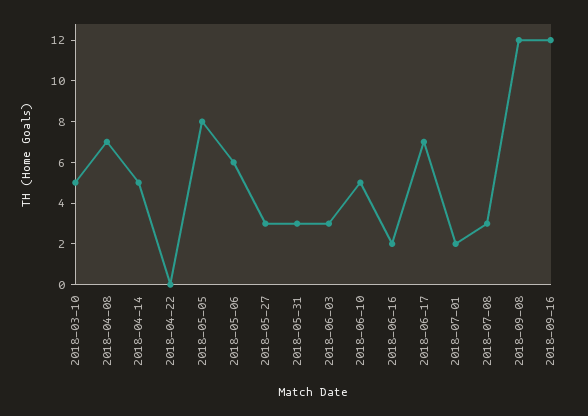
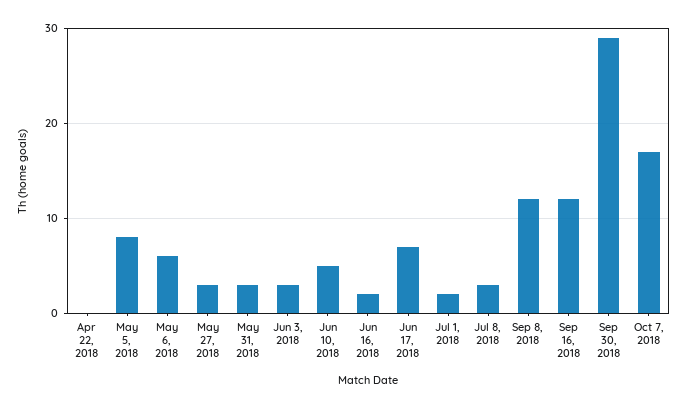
2018-03-10: 5 -> none
2018-04-08: 7 -> none
2018-04-14: 5 -> none
Sep 30, 2018: none -> 29
Oct 7, 2018: none -> 17

